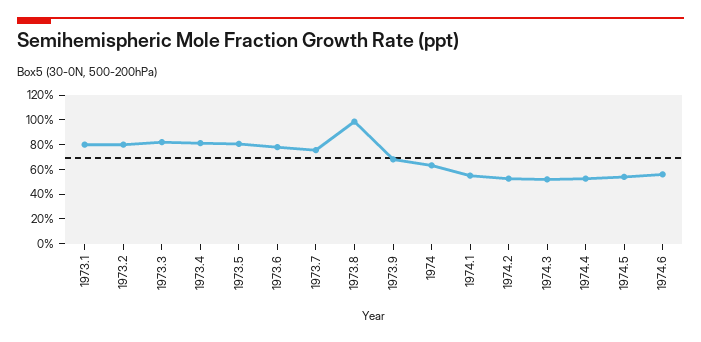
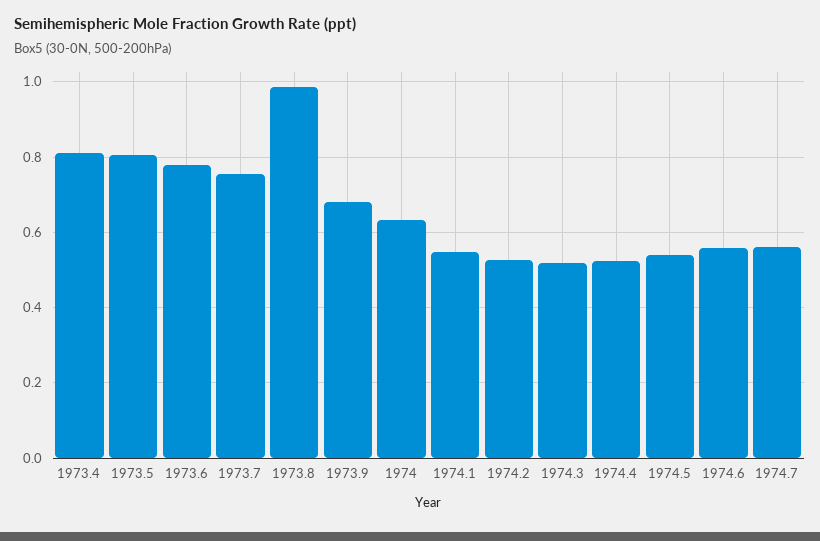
1973.1: 0.8 -> none
1973.2: 0.8 -> none
1973.3: 0.8 -> none
1974.7: none -> 0.56

